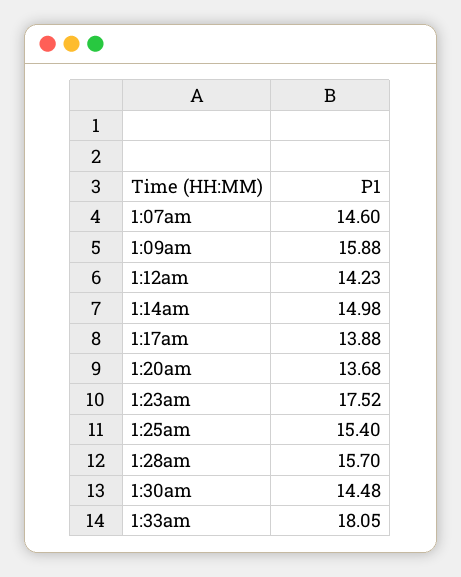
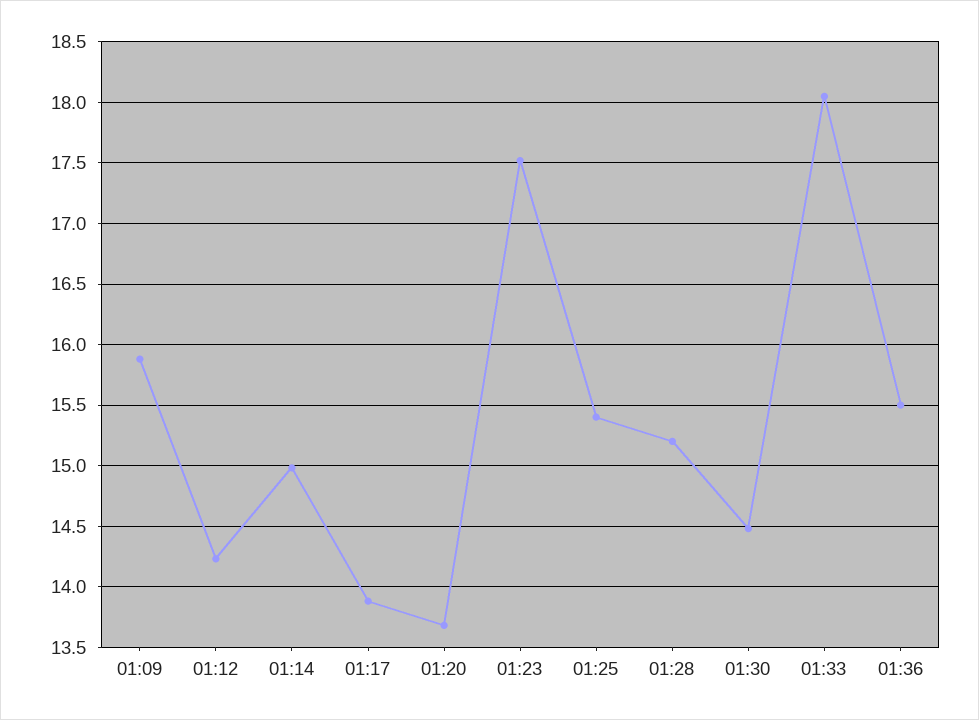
1:07am: 14.6 -> none
1:28am: 15.7 -> 15.2
01:36: none -> 15.5

